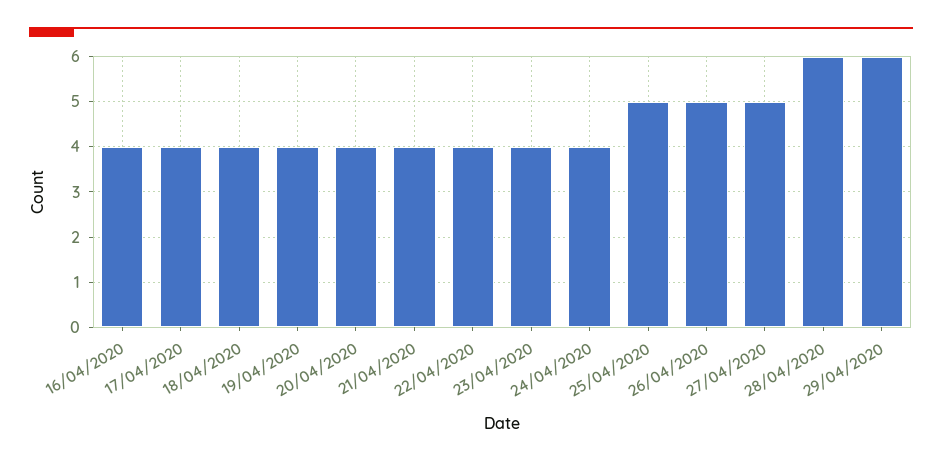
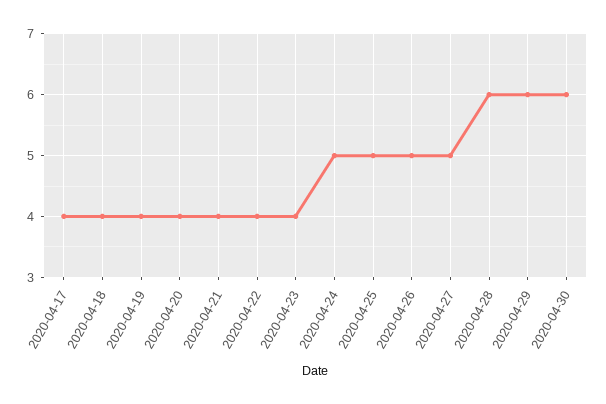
16/04/2020: 4 -> none
24/04/2020: 4 -> 5
2020-04-30: none -> 6

